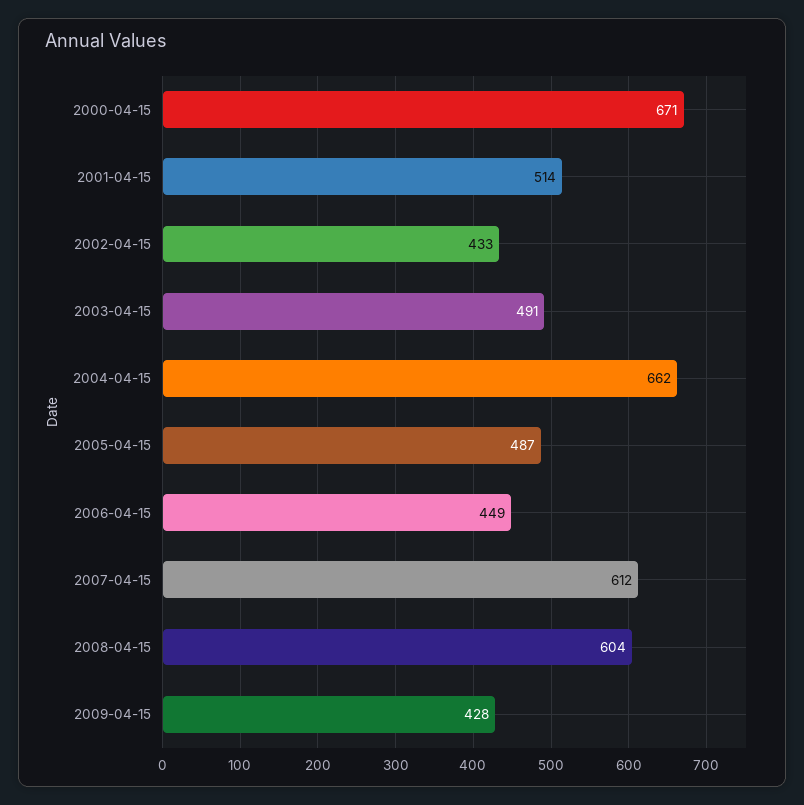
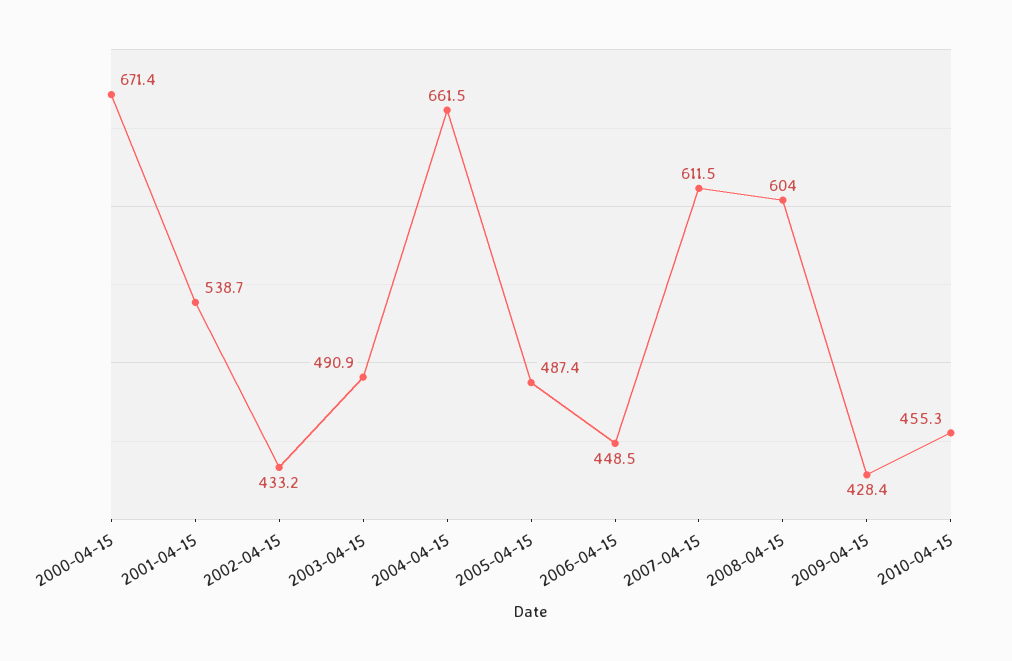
2001-04-15: 514 -> 538.7
2010-04-15: none -> 455.3

